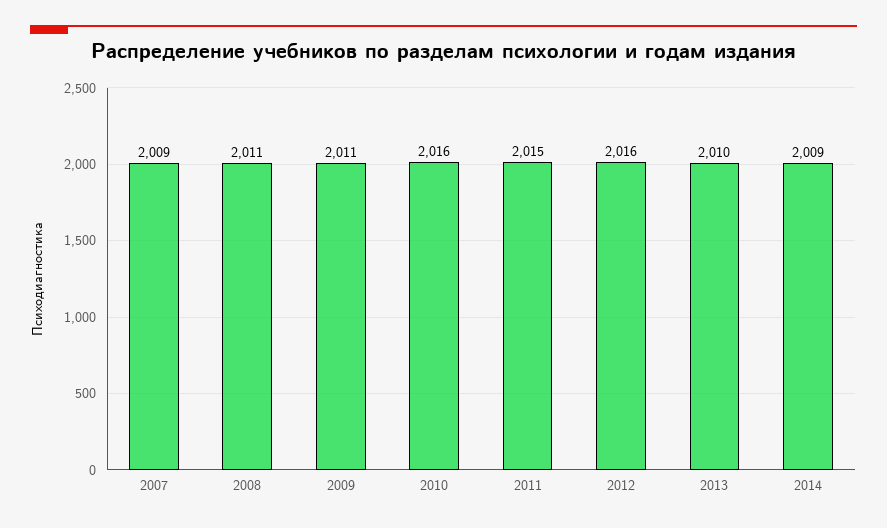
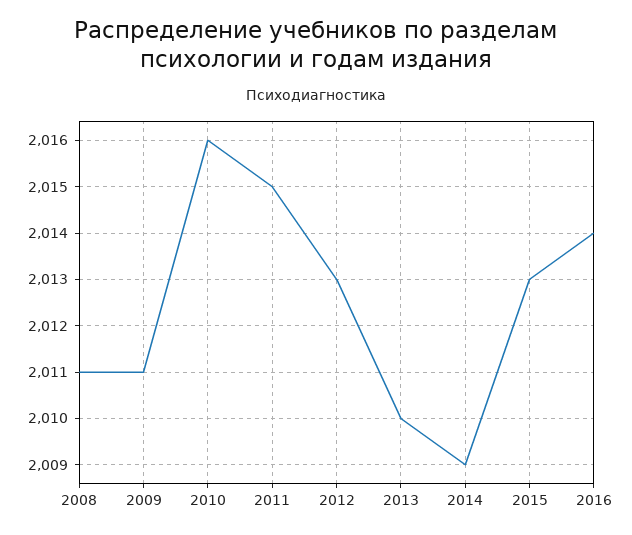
2007: 2009 -> none
2012: 2016 -> 2013
2015: none -> 2013
2016: none -> 2014

